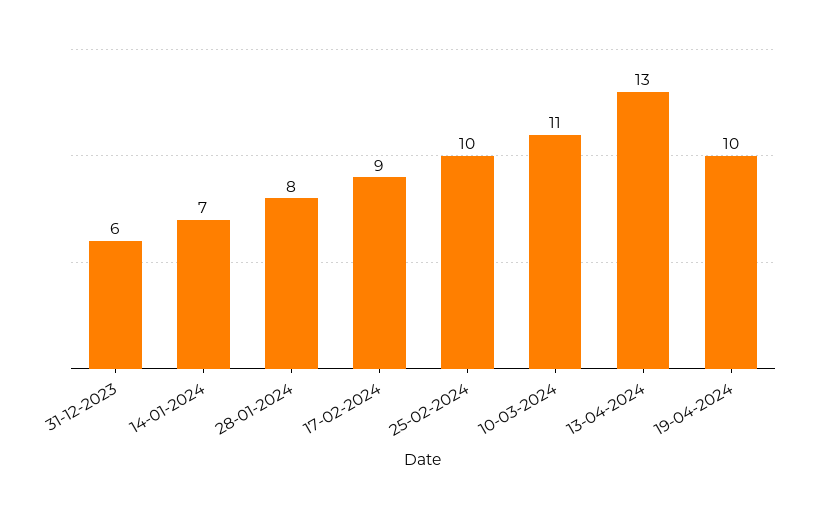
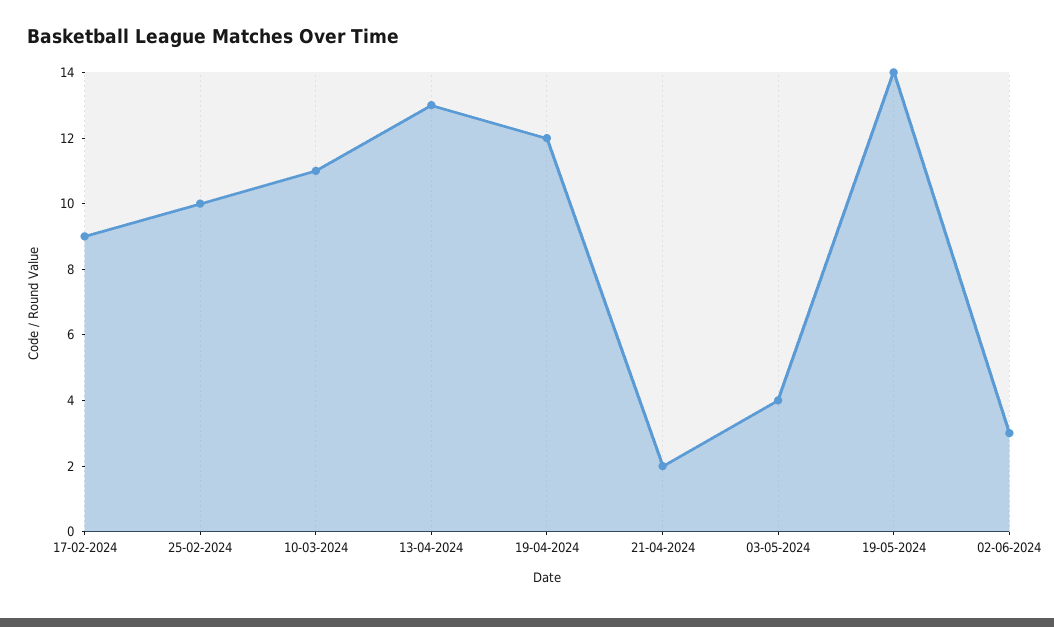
31-12-2023: 6 -> none
14-01-2024: 7 -> none
28-01-2024: 8 -> none
19-04-2024: 10 -> 12
21-04-2024: none -> 2
03-05-2024: none -> 4
19-05-2024: none -> 14
02-06-2024: none -> 3

